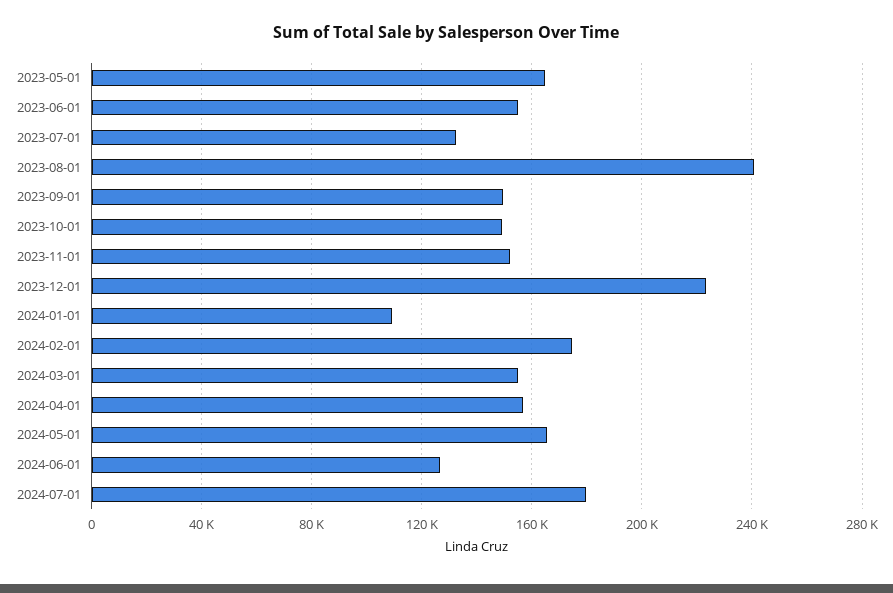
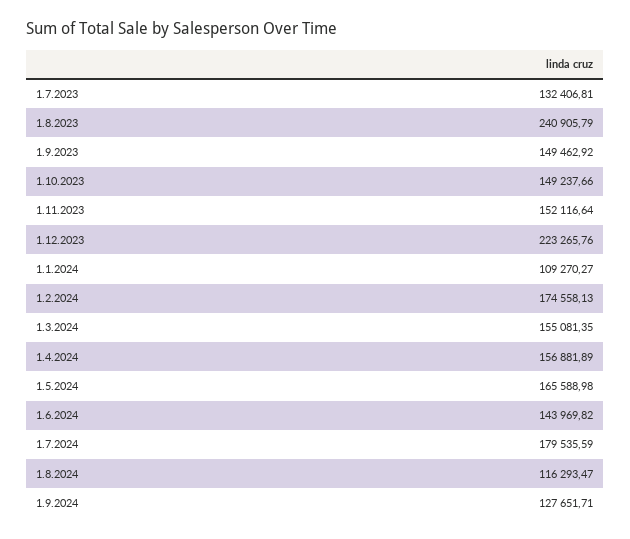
2023-05-01: 165000 -> none
2023-06-01: 155000 -> none
2024-06-01: 125000 -> 143969.82
1.8.2024: none -> 116293.47
1.9.2024: none -> 127651.71

